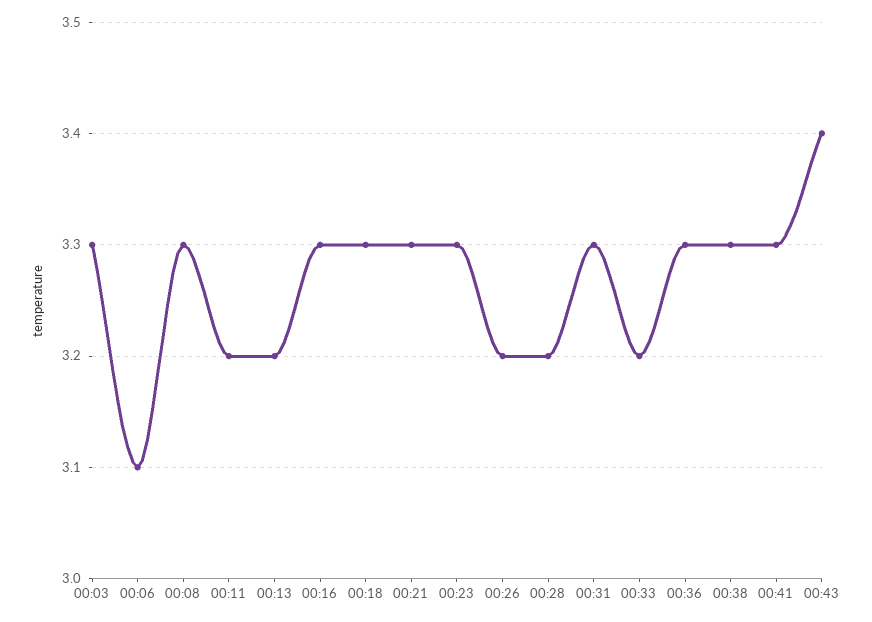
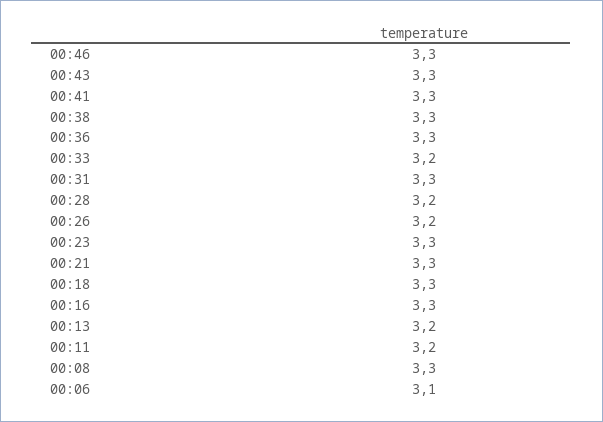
00:03: 3.3 -> none
00:43: 3.4 -> 3.3
00:46: none -> 3.3

